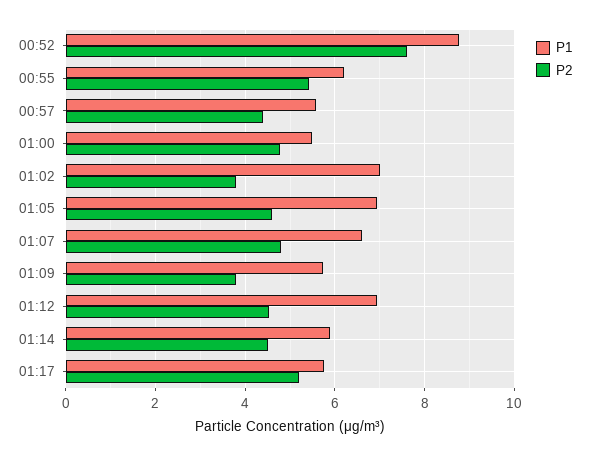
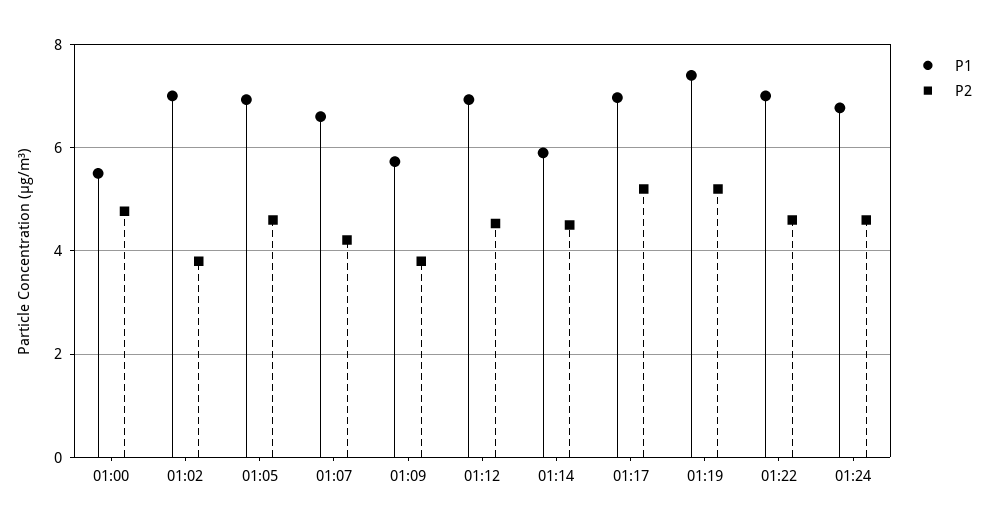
P1, 00:52: 8.8 -> none
P2, 00:52: 7.6 -> none
P1, 00:55: 6.2 -> none
P2, 00:55: 5.4 -> none
P1, 00:57: 5.6 -> none
P2, 00:57: 4.4 -> none
P2, 01:07: 4.8 -> 4.2
P1, 01:17: 5.8 -> 7
P1, 01:19: none -> 7.4
P2, 01:19: none -> 5.2
P1, 01:22: none -> 7
P2, 01:22: none -> 4.6
P1, 01:24: none -> 6.8
P2, 01:24: none -> 4.6

